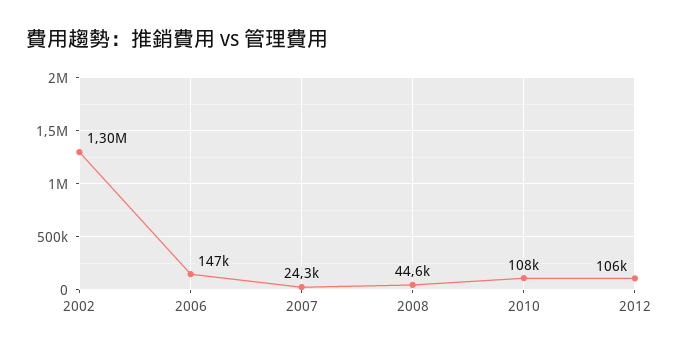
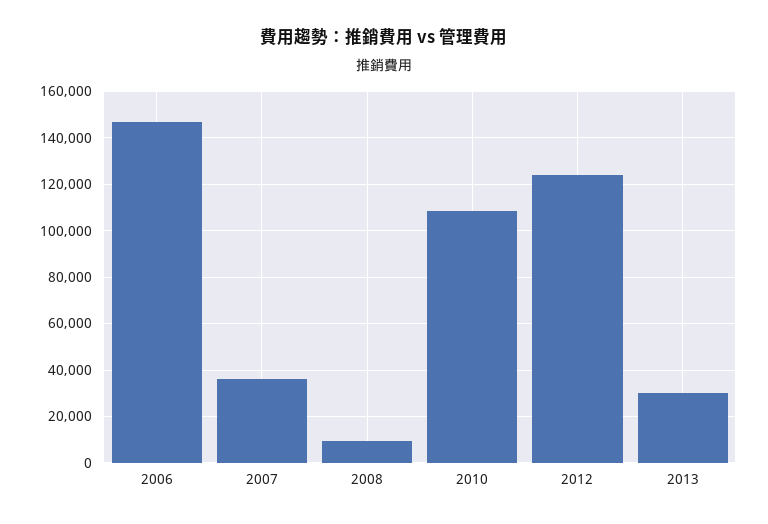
2002: 1300000 -> none
2007: 24300 -> 35000
2008: 44600 -> 10000
2012: 106000 -> 125000
2013: none -> 30000

